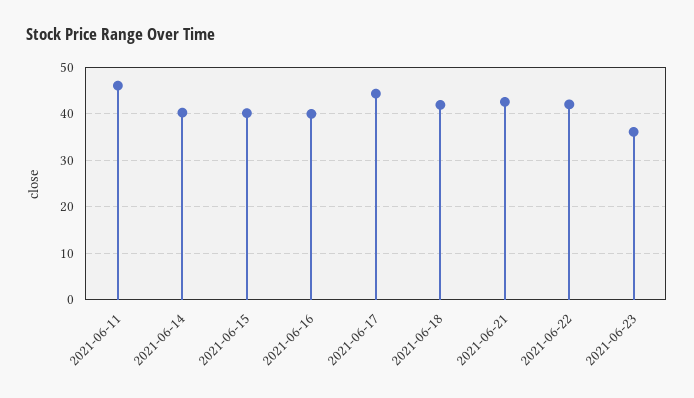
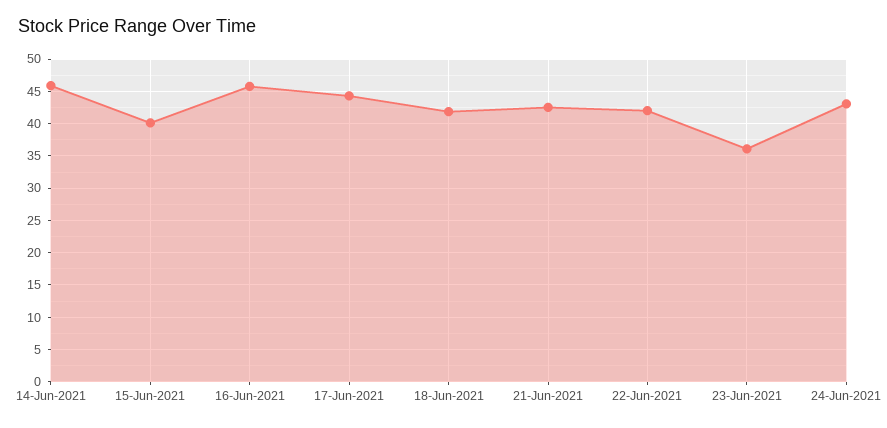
2021-06-11: 46 -> none
2021-06-14: 40 -> 46
2021-06-16: 40 -> 46
24-Jun-2021: none -> 43

